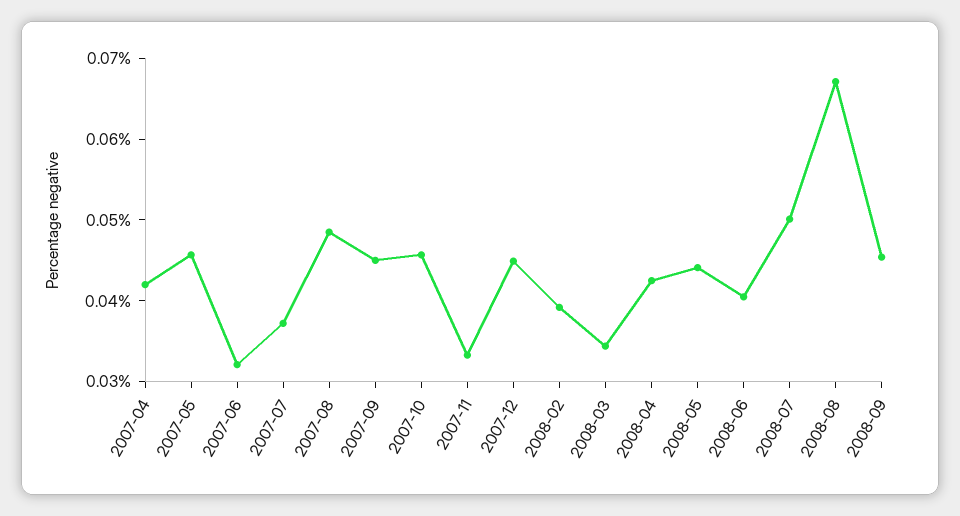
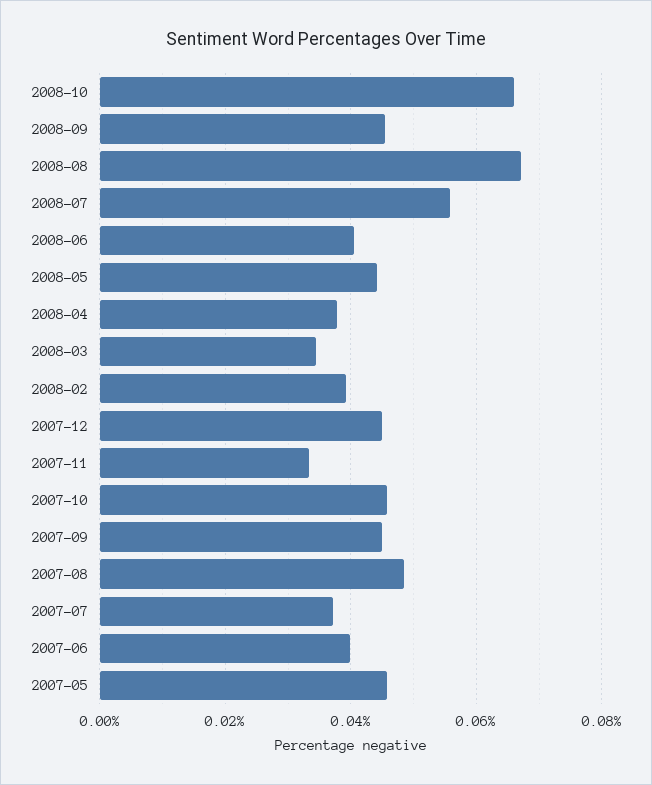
2007-04: 0.042 -> none
2007-06: 0.032 -> 0.04
2008-04: 0.042 -> 0.038
2008-07: 0.05 -> 0.056
2008-10: none -> 0.066

